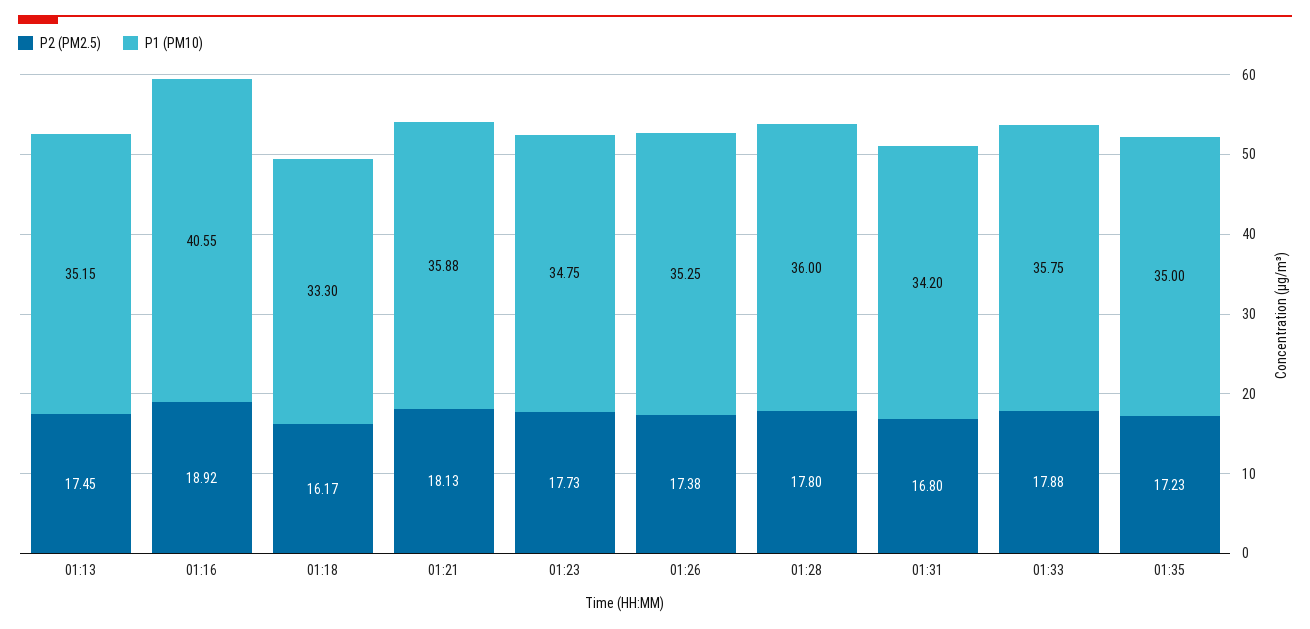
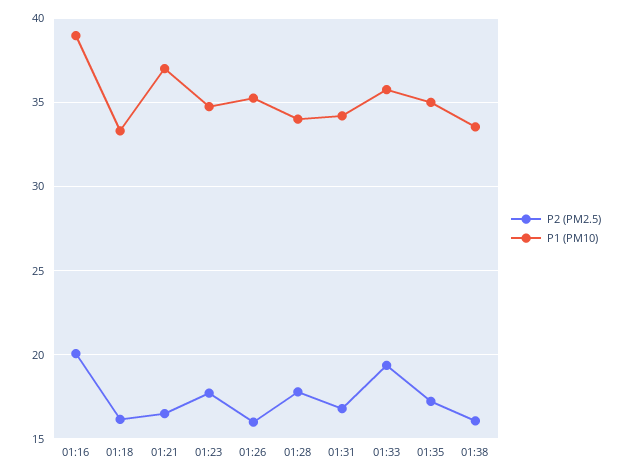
P2 (PM2.5), 01:13: 17.45 -> none
P1 (PM10), 01:13: 35.15 -> none
P2 (PM2.5), 01:16: 18.92 -> 20
P1 (PM10), 01:16: 40.55 -> 39
P2 (PM2.5), 01:21: 18.13 -> 16.5
P1 (PM10), 01:21: 35.88 -> 37
P2 (PM2.5), 01:26: 17.38 -> 16
P1 (PM10), 01:28: 36 -> 34
P2 (PM2.5), 01:33: 17.88 -> 19.5
P2 (PM2.5), 01:38: none -> 16
P1 (PM10), 01:38: none -> 33.5

